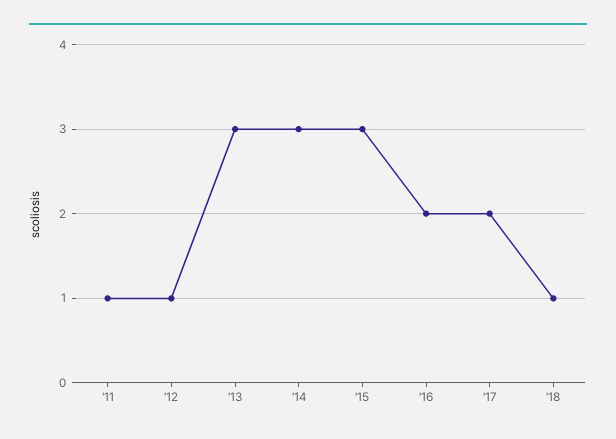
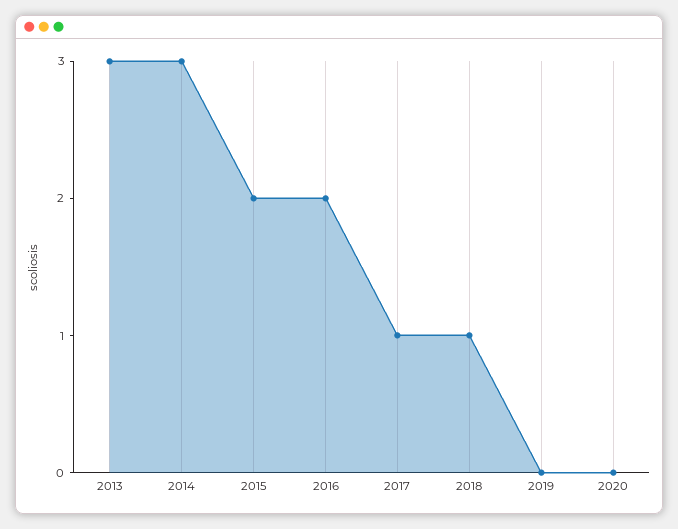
'11: 1 -> none
'12: 1 -> none
'15: 3 -> 2
'17: 2 -> 1
2019: none -> 0
2020: none -> 0

